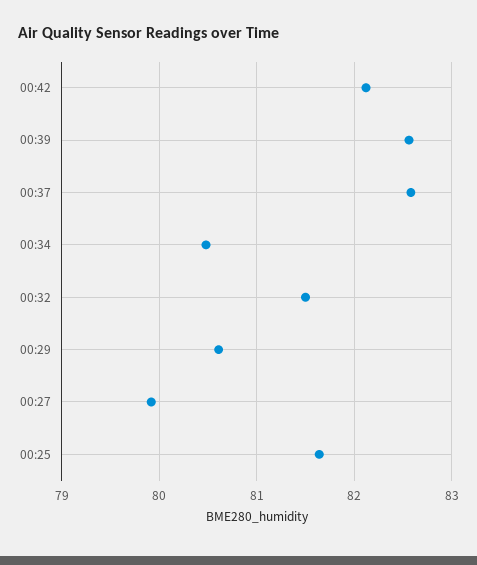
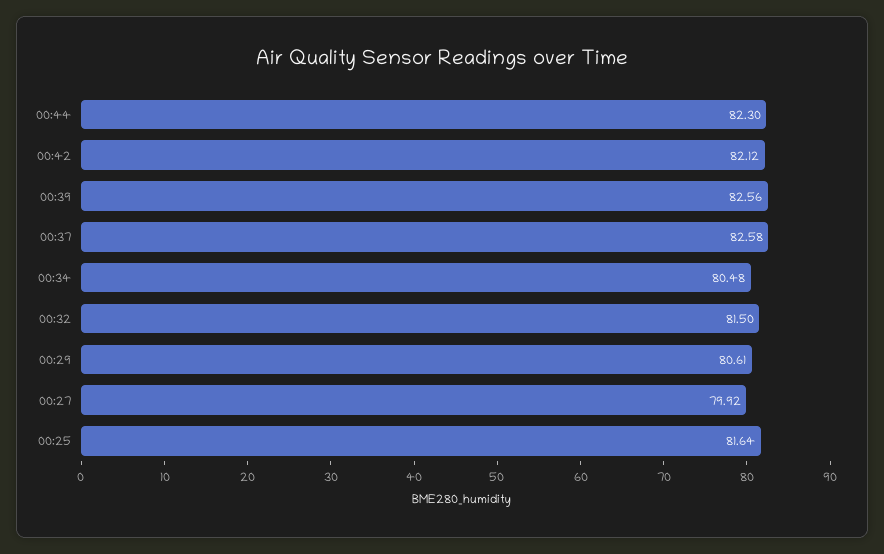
00:44: none -> 82.3

